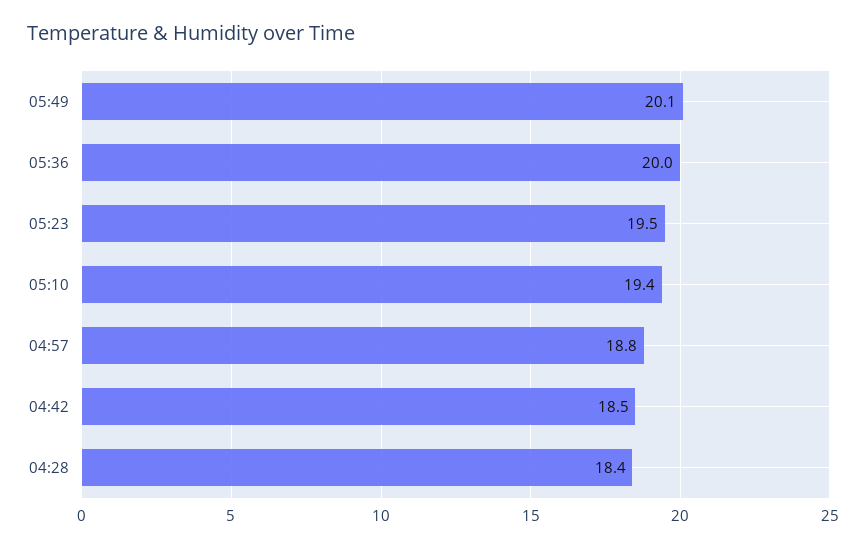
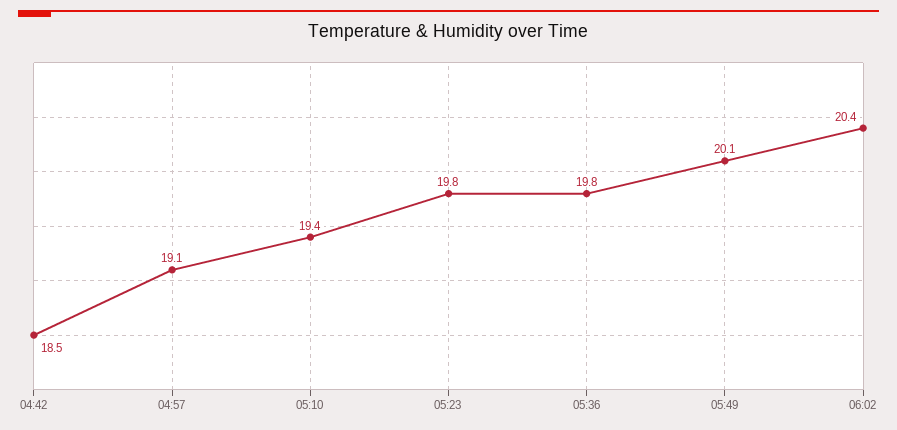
05:36: 20 -> 19.8
05:23: 19.5 -> 19.8
04:57: 18.8 -> 19.1
04:28: 18.4 -> none
06:02: none -> 20.4

